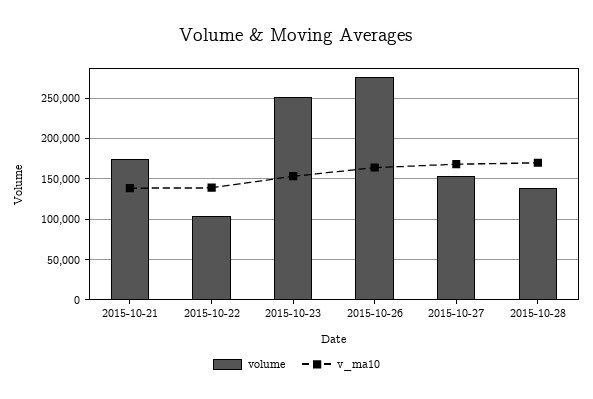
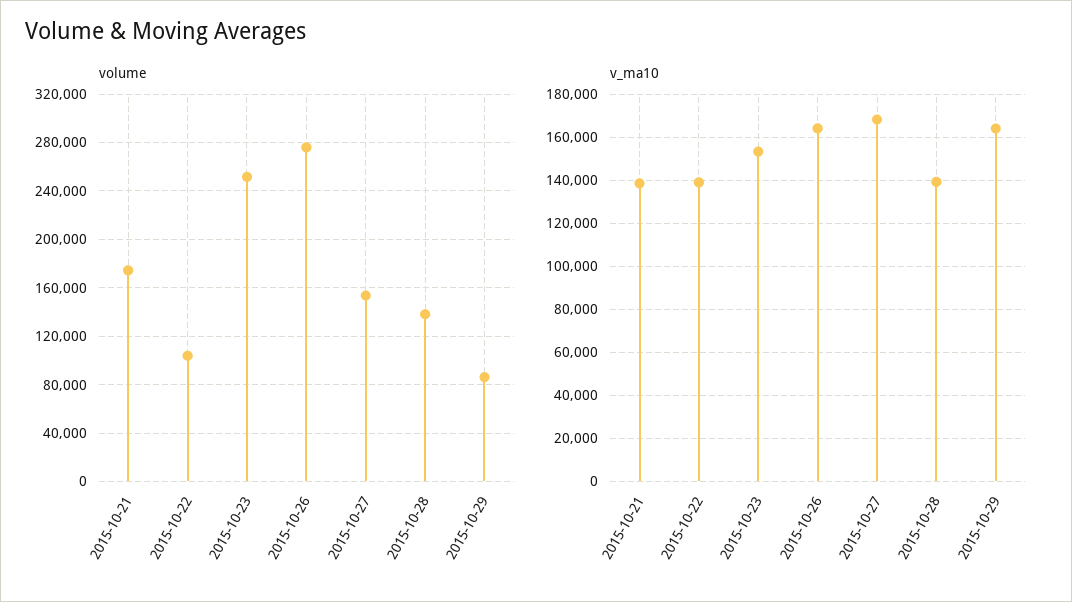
v_ma10, 2015-10-28: 170000 -> 140000
volume, 2015-10-29: none -> 85000
v_ma10, 2015-10-29: none -> 165000

